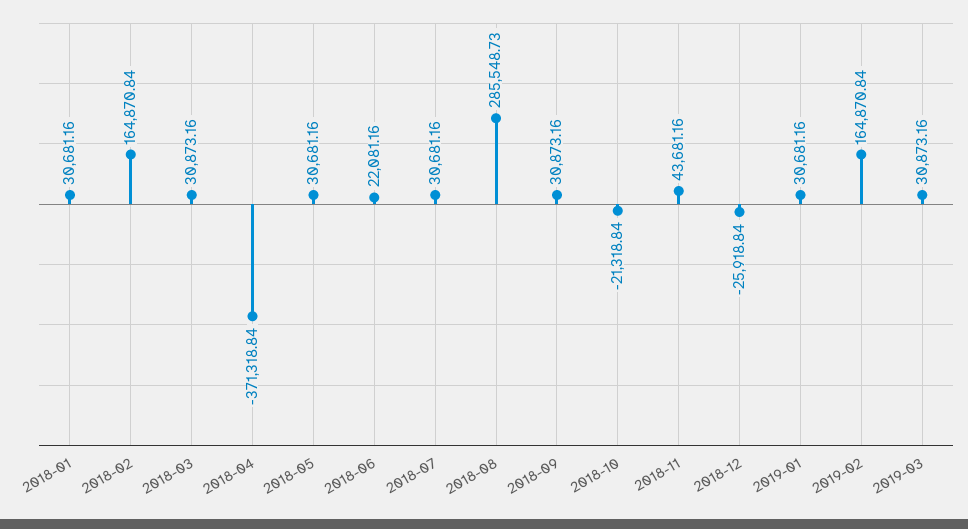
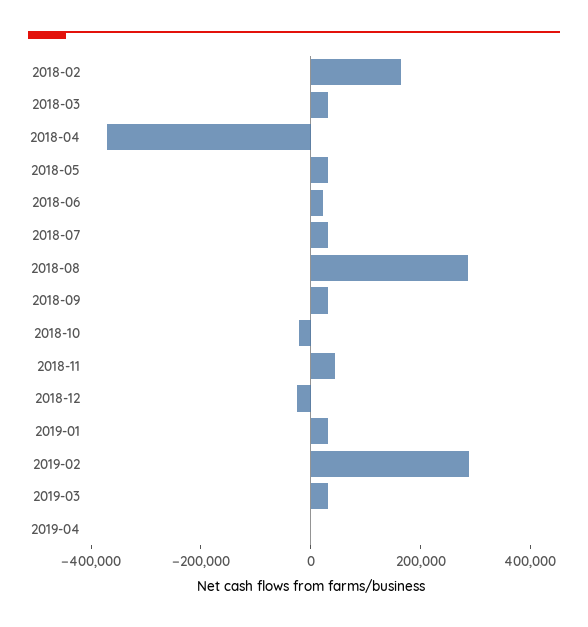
2018-01: 30681.16 -> none
2019-02: 164870.84 -> 300000
2019-04: none -> 0

